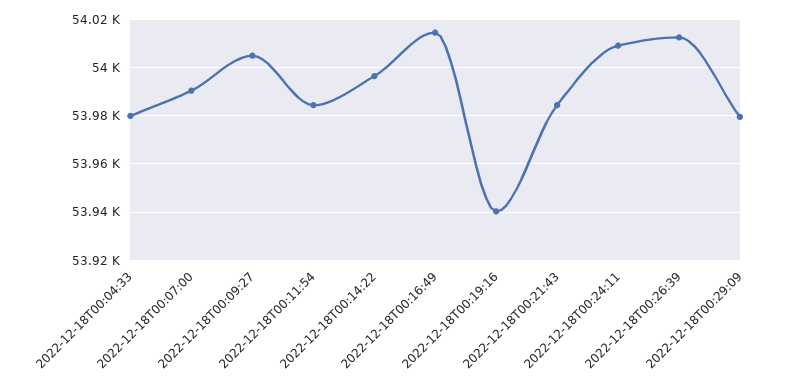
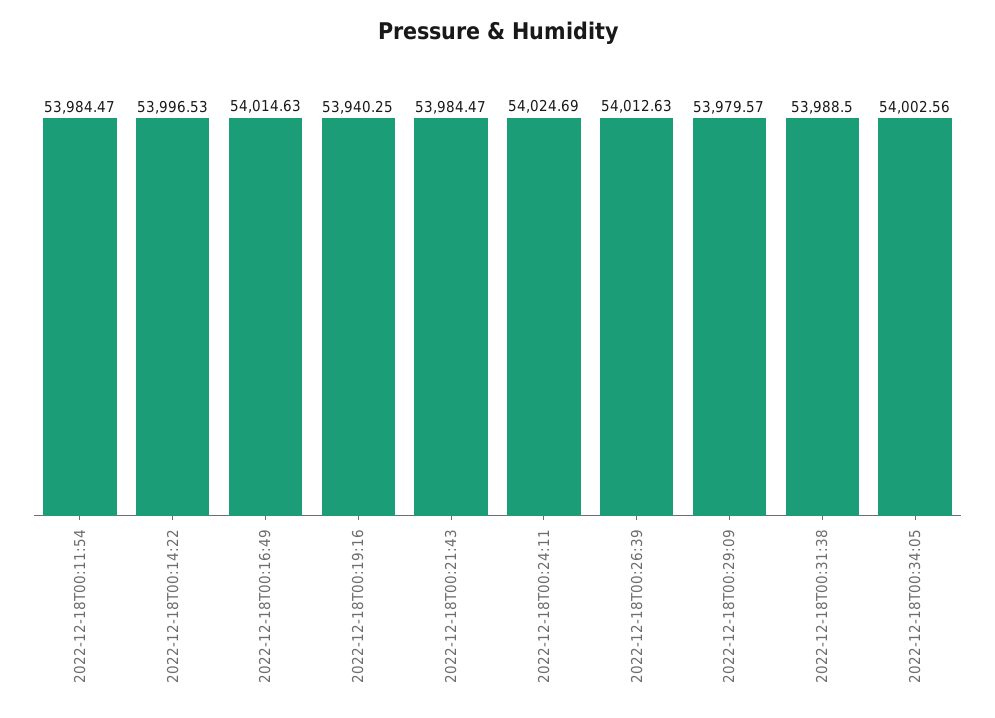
2022-12-18T00:04:33: 53980 -> none
2022-12-18T00:07:00: 53990 -> none
2022-12-18T00:09:27: 54005 -> none
2022-12-18T00:24:11: 54010 -> 54024.69
2022-12-18T00:31:38: none -> 53988.5
2022-12-18T00:34:05: none -> 54002.56

